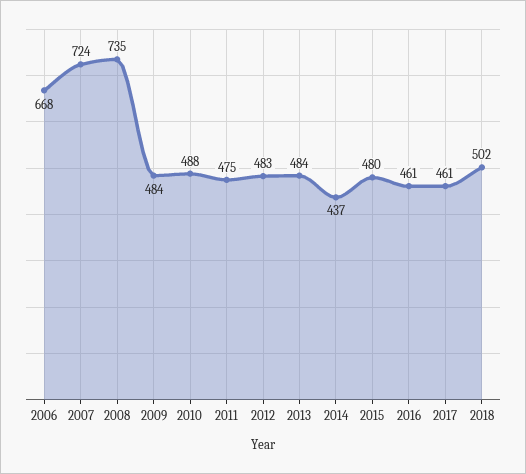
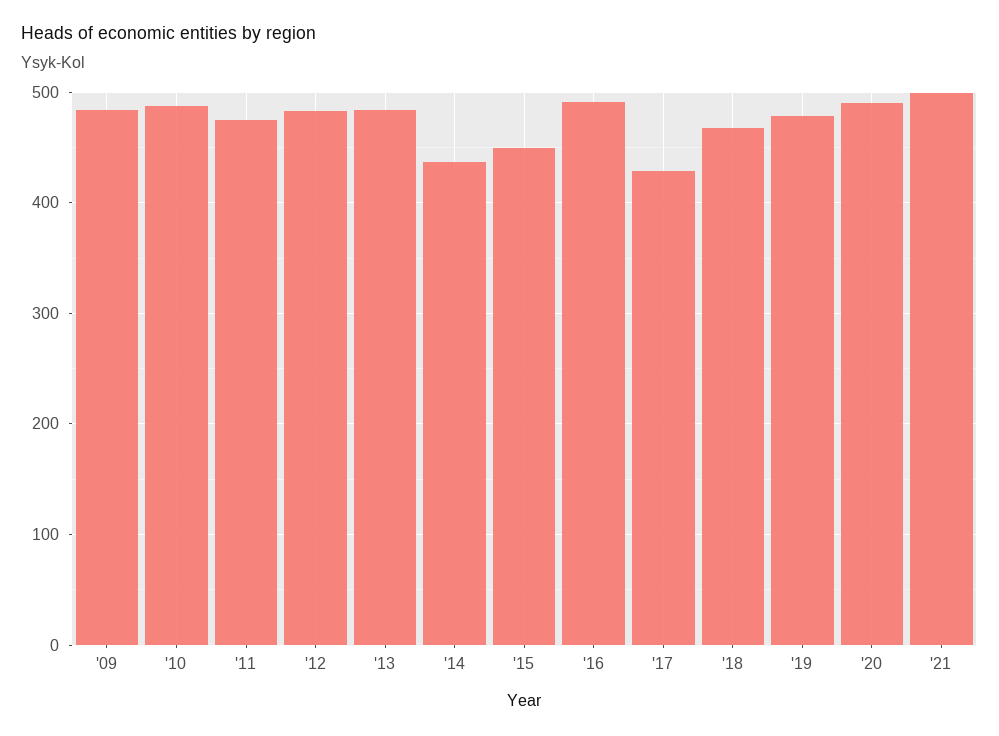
2006: 668 -> none
2007: 724 -> none
2008: 735 -> none
2015: 480 -> 450
2016: 461 -> 490
2017: 461 -> 430
2018: 502 -> 470
'19: none -> 480
'20: none -> 490
'21: none -> 500

